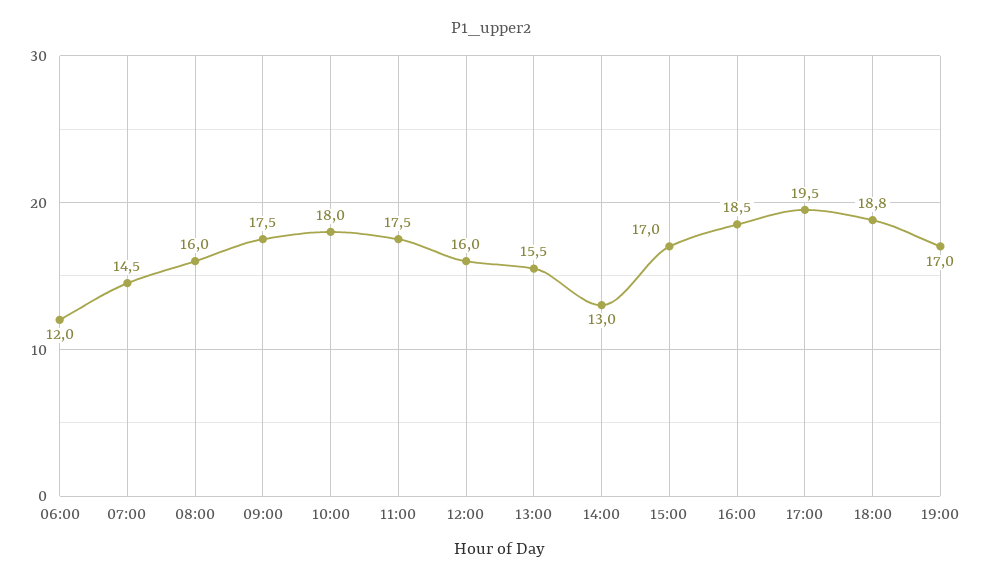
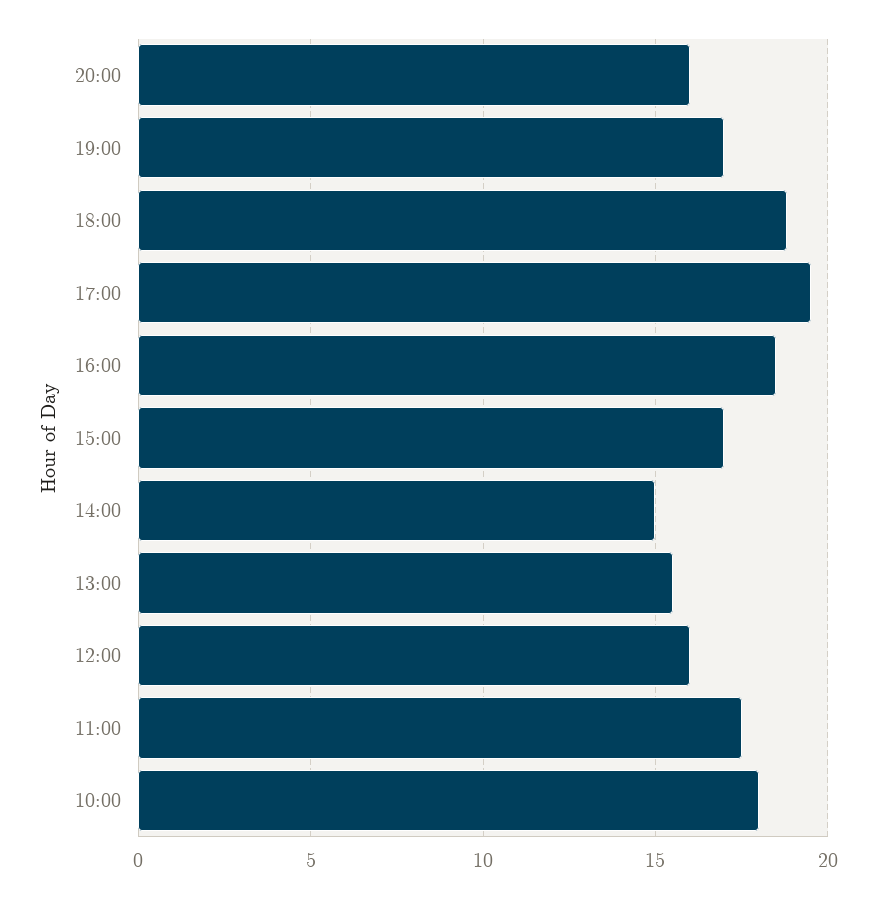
06:00: 12 -> none
07:00: 14.5 -> none
08:00: 16 -> none
09:00: 17.5 -> none
14:00: 13 -> 15
20:00: none -> 16

